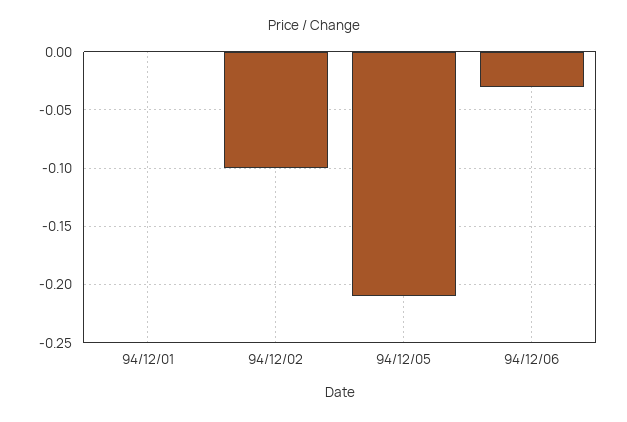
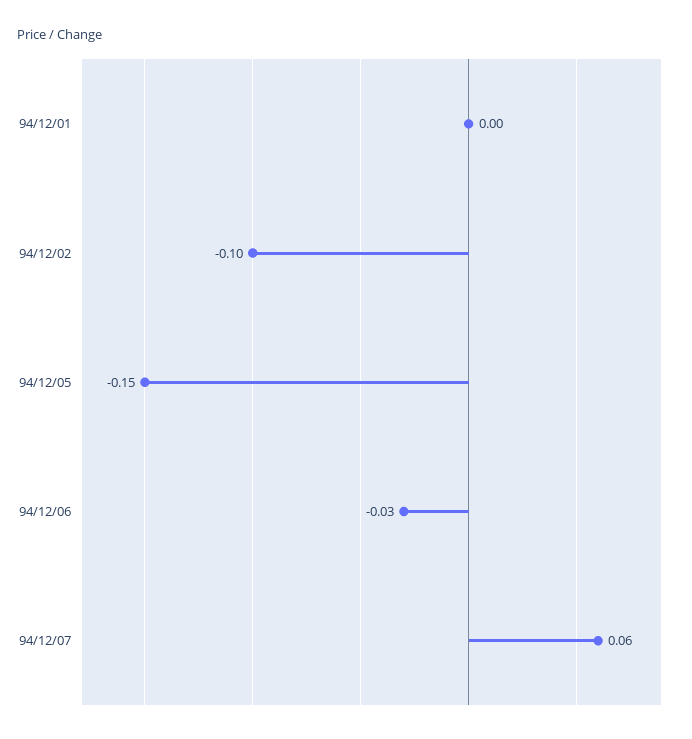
94/12/05: -0.21 -> -0.15
94/12/07: none -> 0.06

